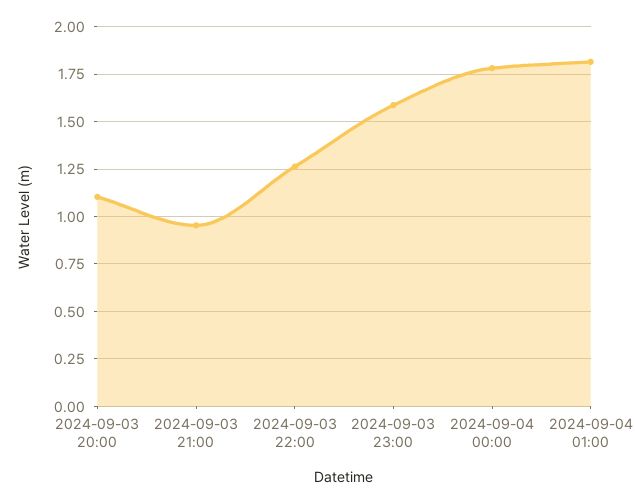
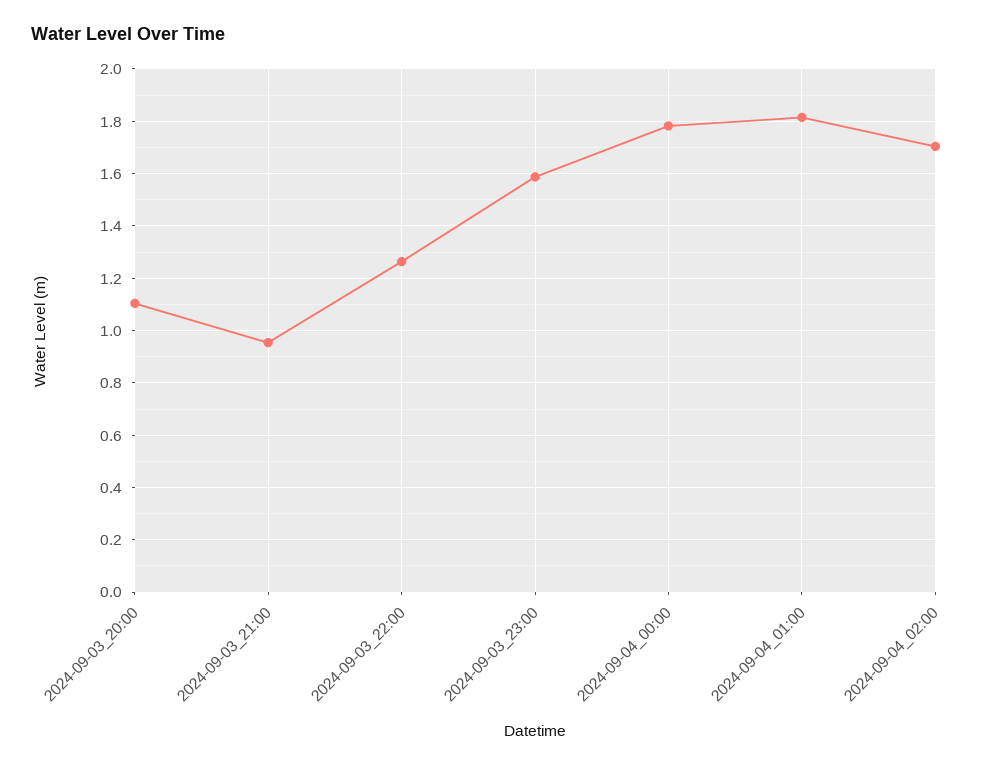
2024-09-04_02:00: none -> 1.7

